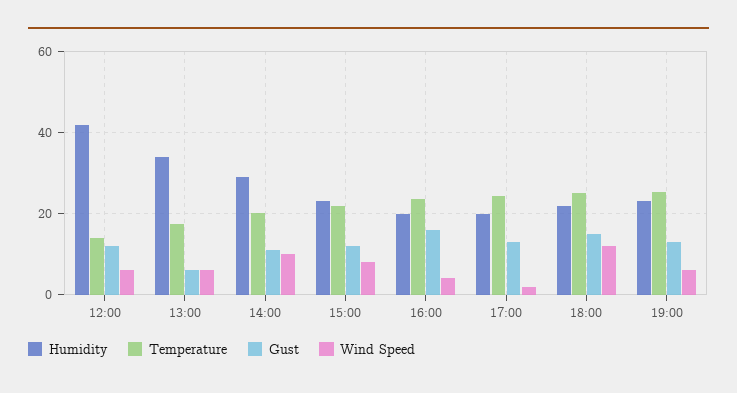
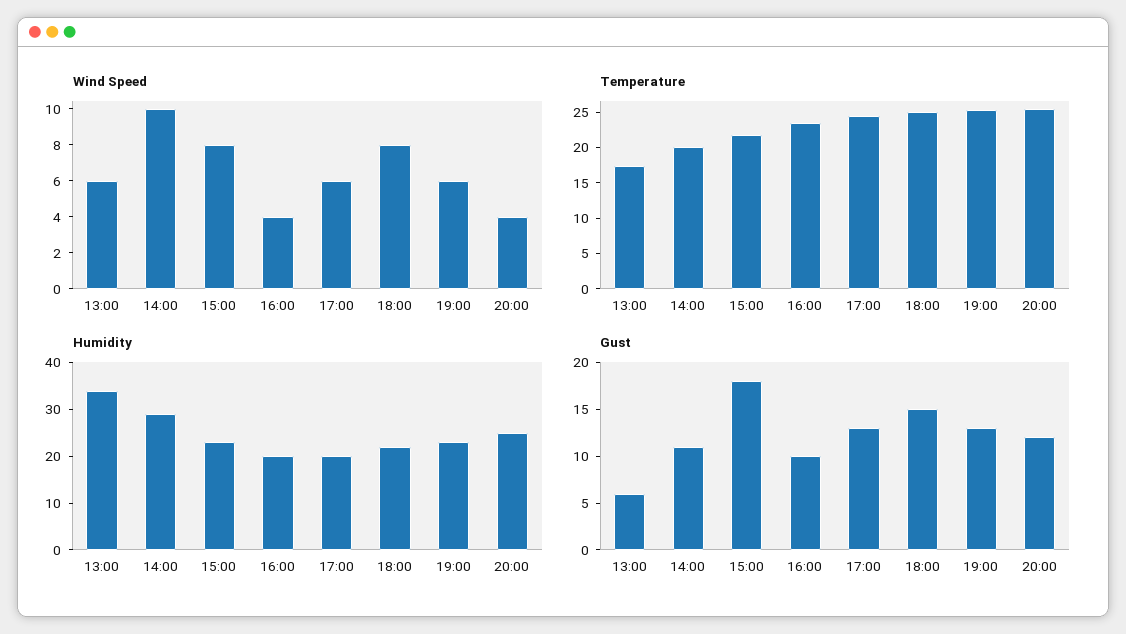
Humidity, 12:00: 42 -> none
Temperature, 12:00: 14 -> none
Gust, 12:00: 12 -> none
Wind Speed, 12:00: 6 -> none
Gust, 15:00: 12 -> 18
Gust, 16:00: 16 -> 10
Wind Speed, 17:00: 2 -> 6
Wind Speed, 18:00: 12 -> 8
Wind Speed, 20:00: none -> 4
Temperature, 20:00: none -> 25
Humidity, 20:00: none -> 25
Gust, 20:00: none -> 12

